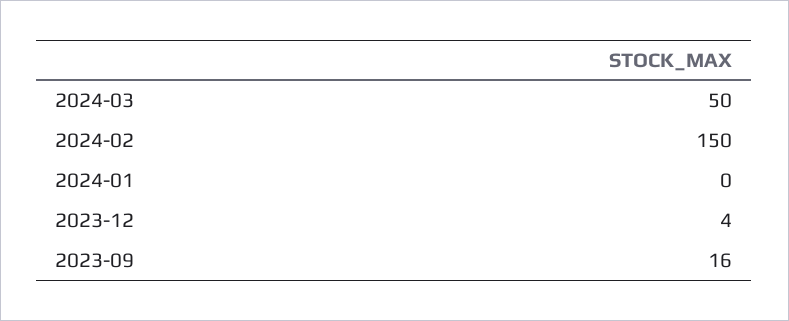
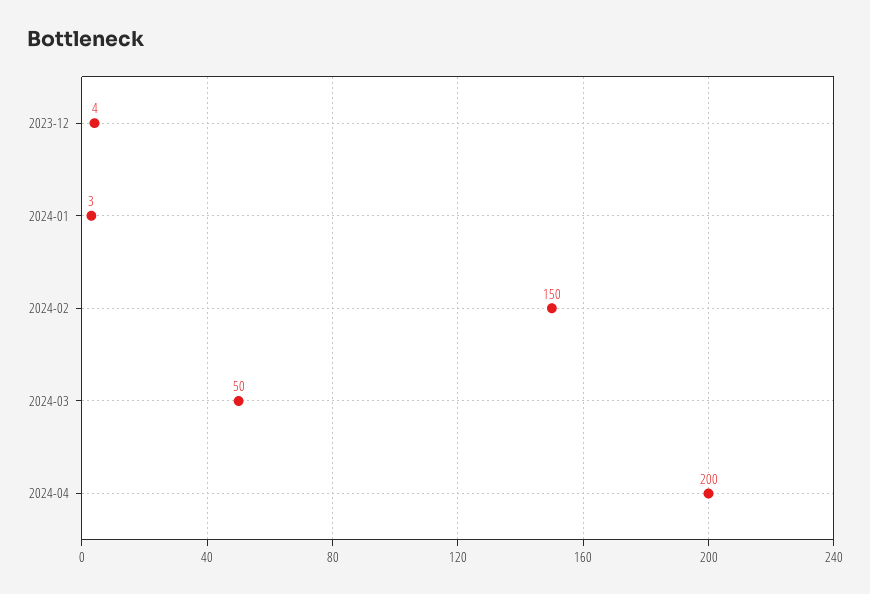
2024-01: 0 -> 3
2023-09: 16 -> none
2024-04: none -> 200

